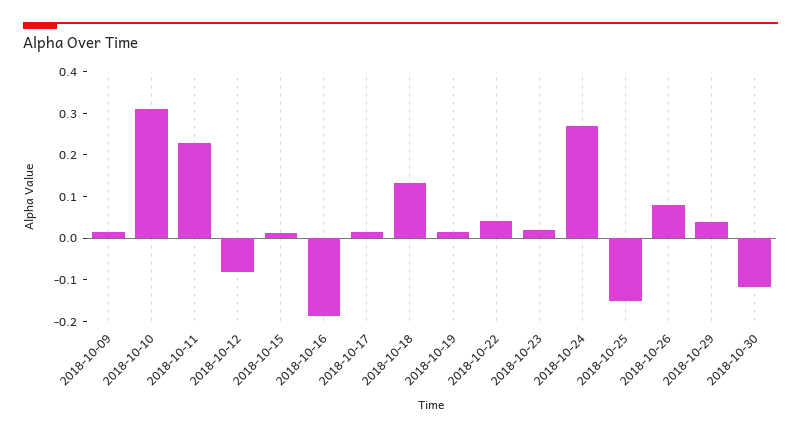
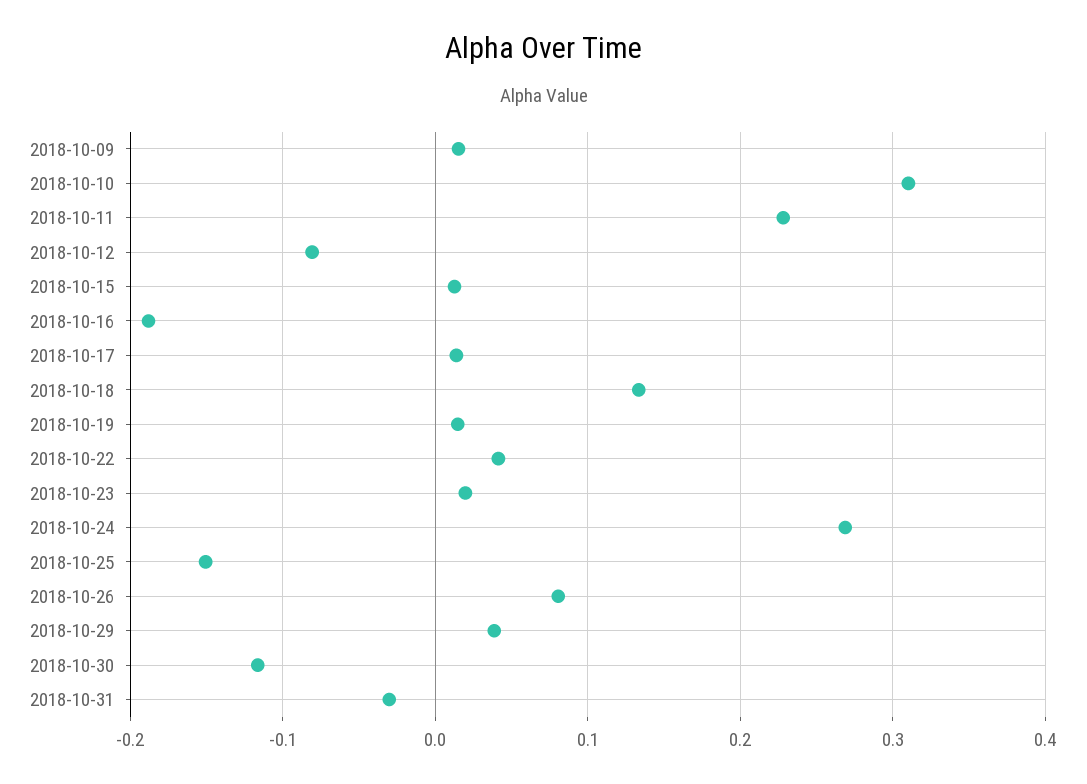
2018-10-31: none -> -0.03

